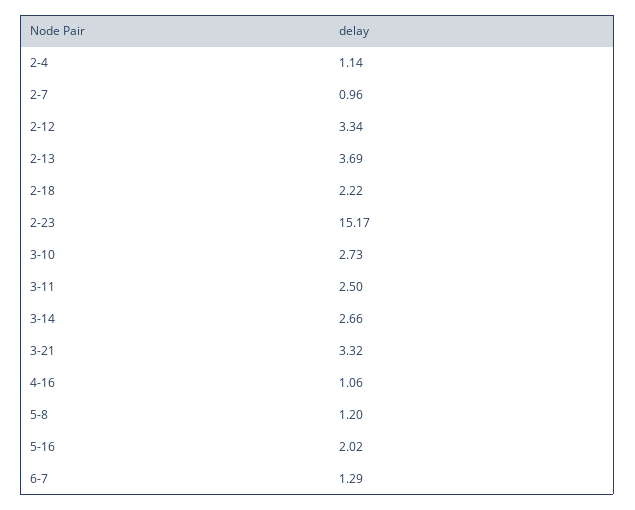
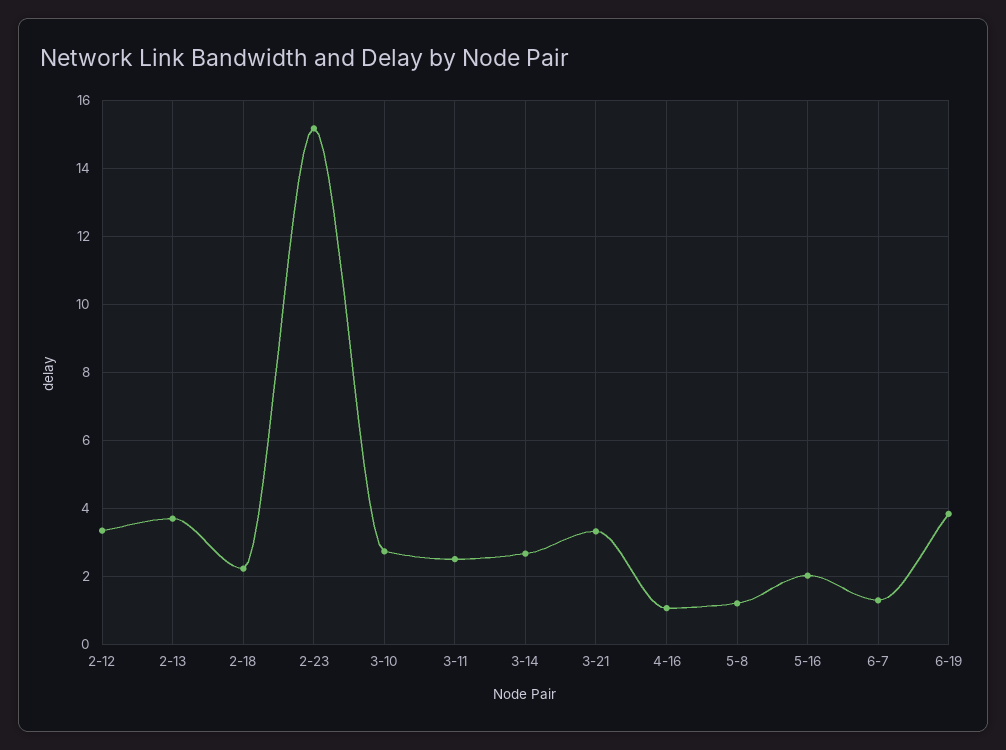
2-4: 1.14 -> none
2-7: 0.96 -> none
6-19: none -> 3.8

